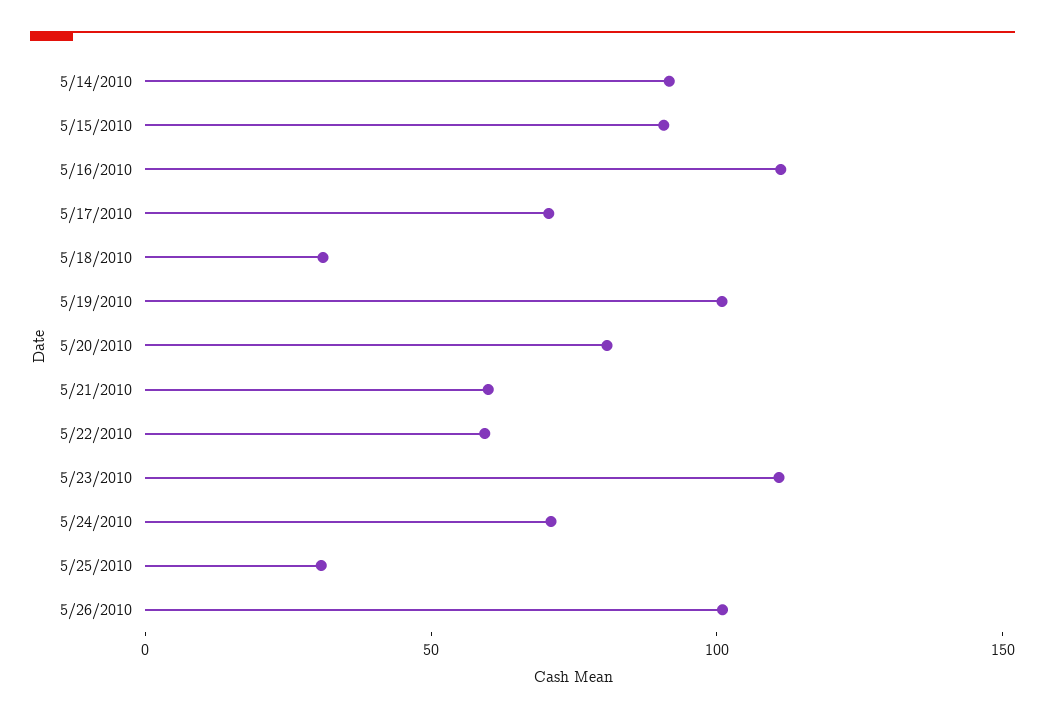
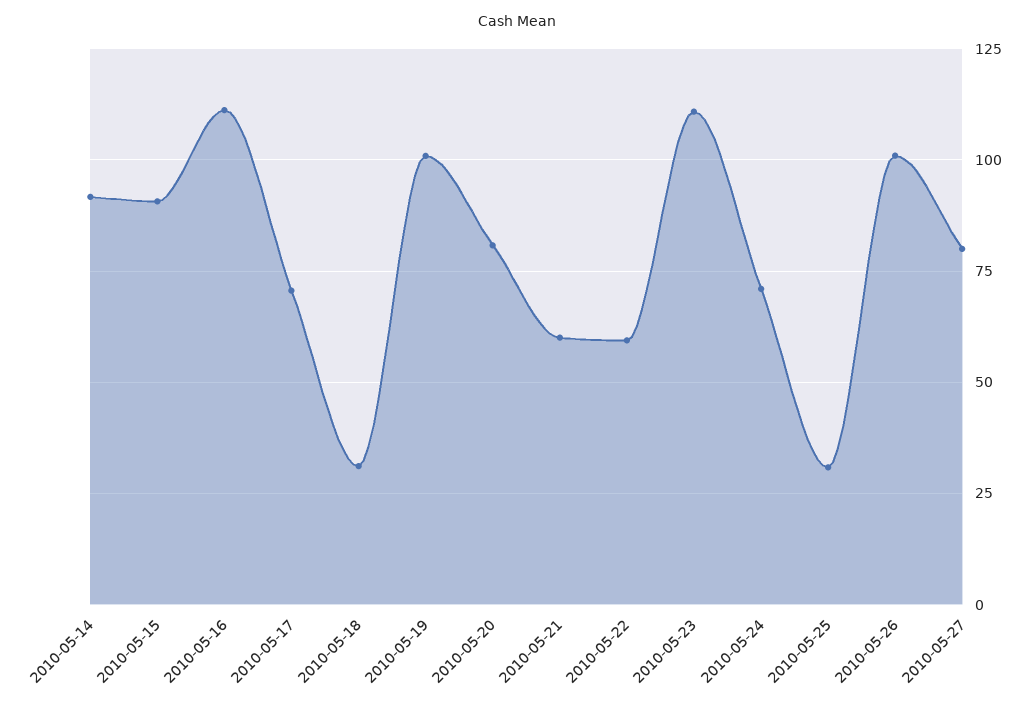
2010-05-27: none -> 80

